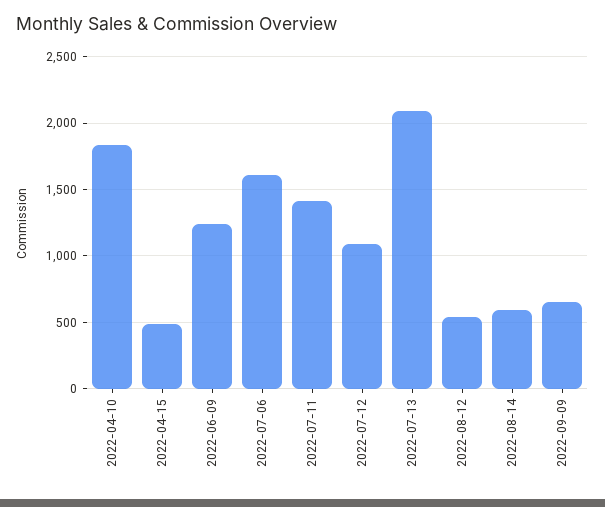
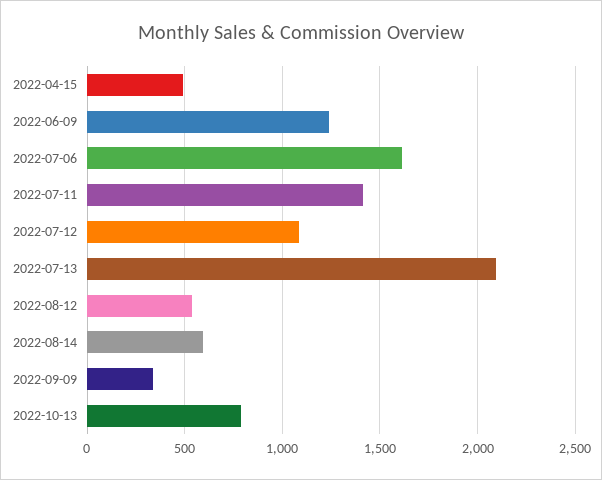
2022-04-10: 1850 -> none
2022-09-09: 650 -> 350
2022-10-13: none -> 800

